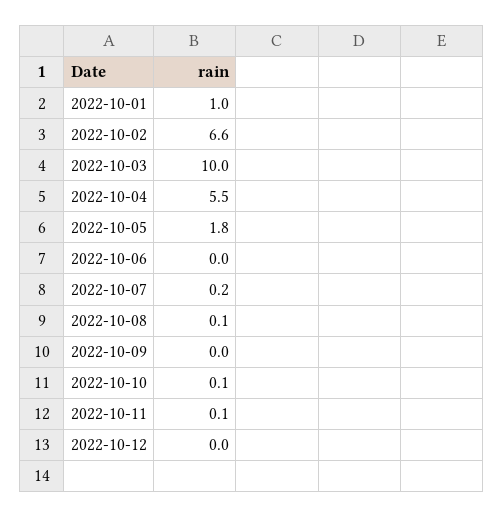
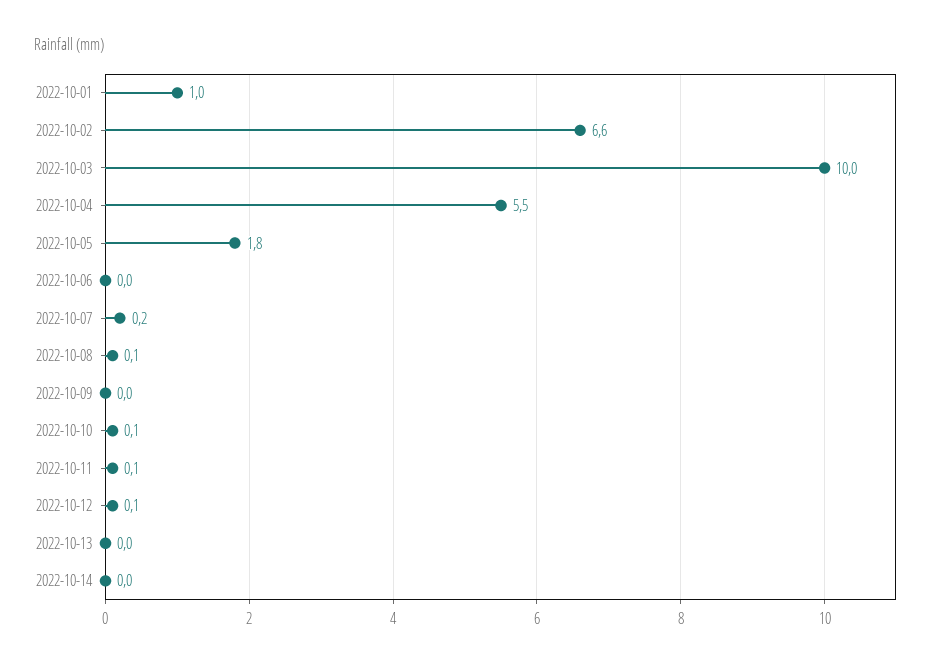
2022-10-12: 0 -> 0.1
2022-10-13: none -> 0
2022-10-14: none -> 0

